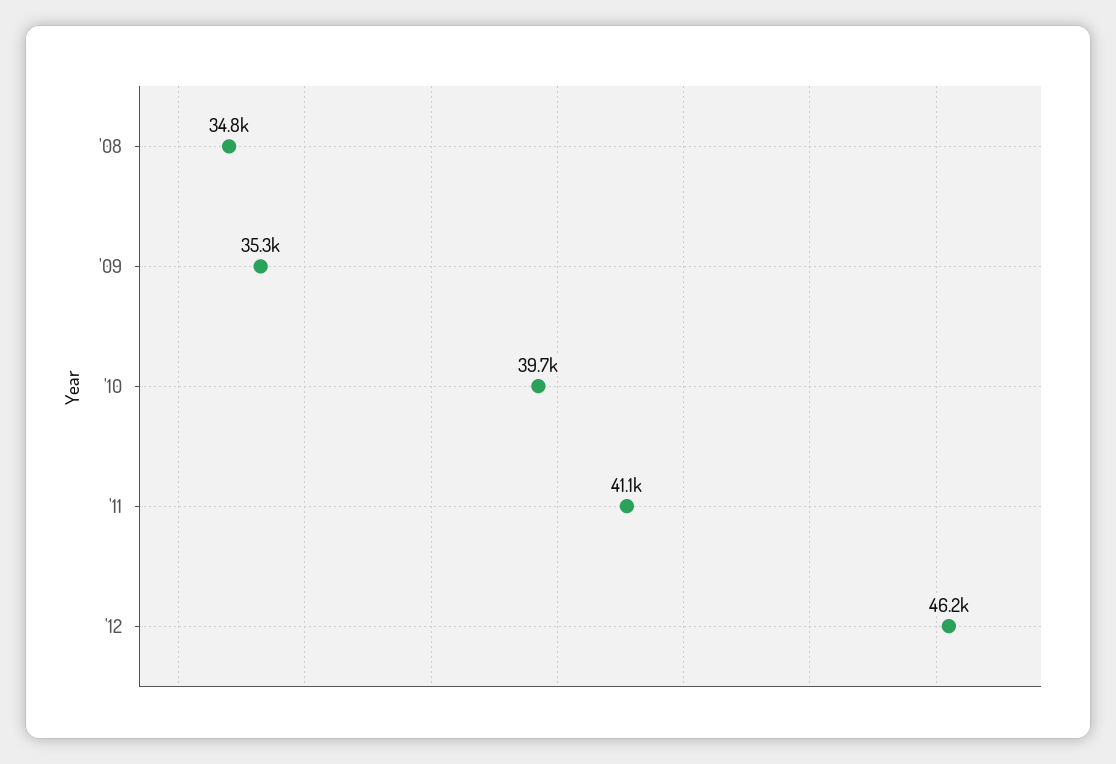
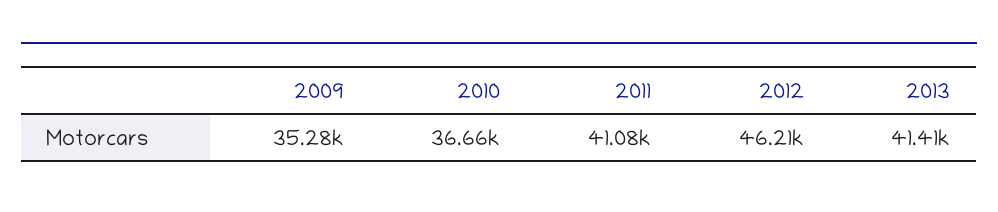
'08: 34800 -> none
'10: 39700 -> 36660
2013: none -> 41410

